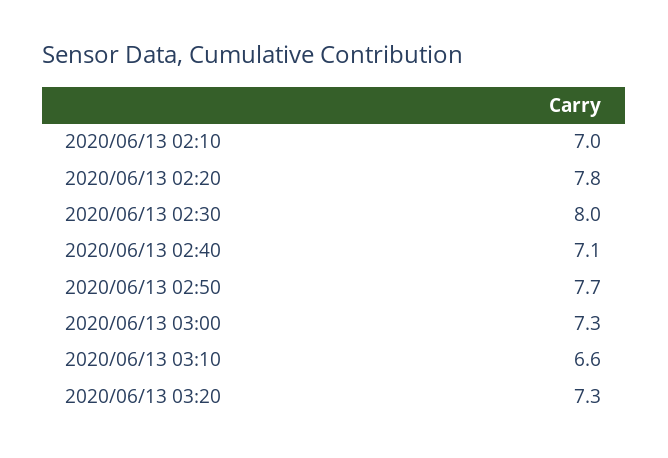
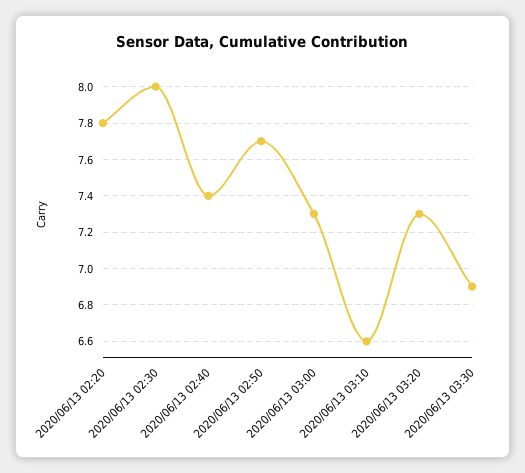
2020/06/13 02:10: 7 -> none
2020/06/13 02:40: 7.1 -> 7.4
2020/06/13 03:30: none -> 6.9

